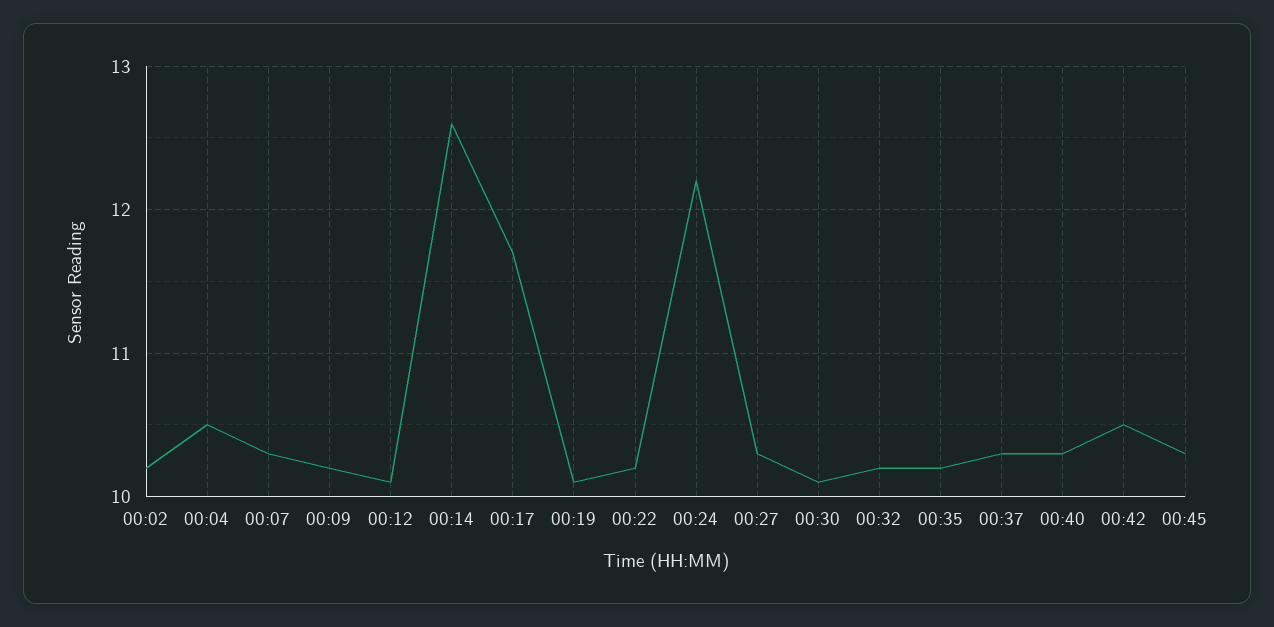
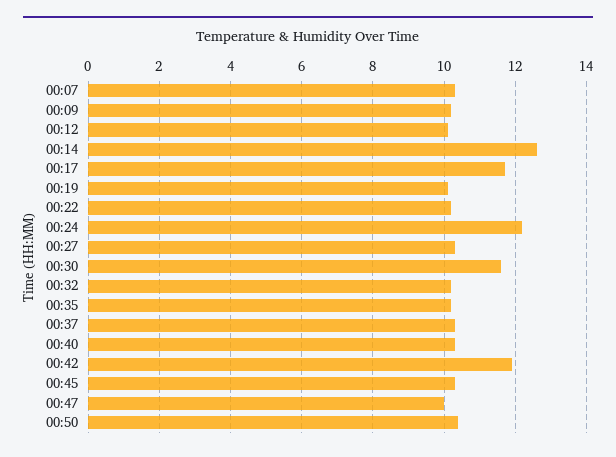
00:02: 10.2 -> none
00:04: 10.5 -> none
00:30: 10.1 -> 11.5
00:42: 10.5 -> 12
00:47: none -> 10
00:50: none -> 10.5

